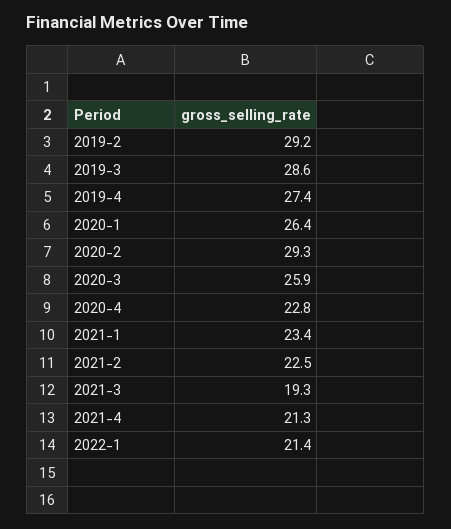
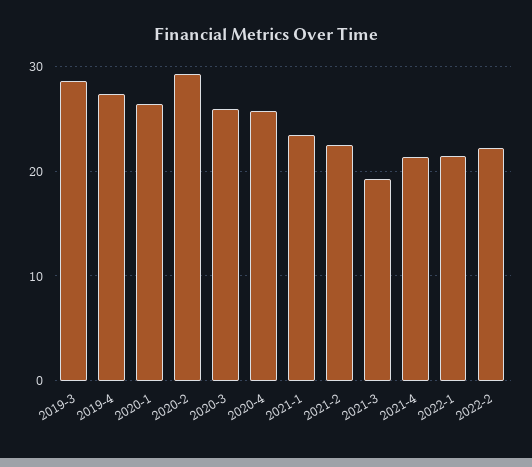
2019-2: 29.2 -> none
2020-4: 22.8 -> 26
2022-2: none -> 22

